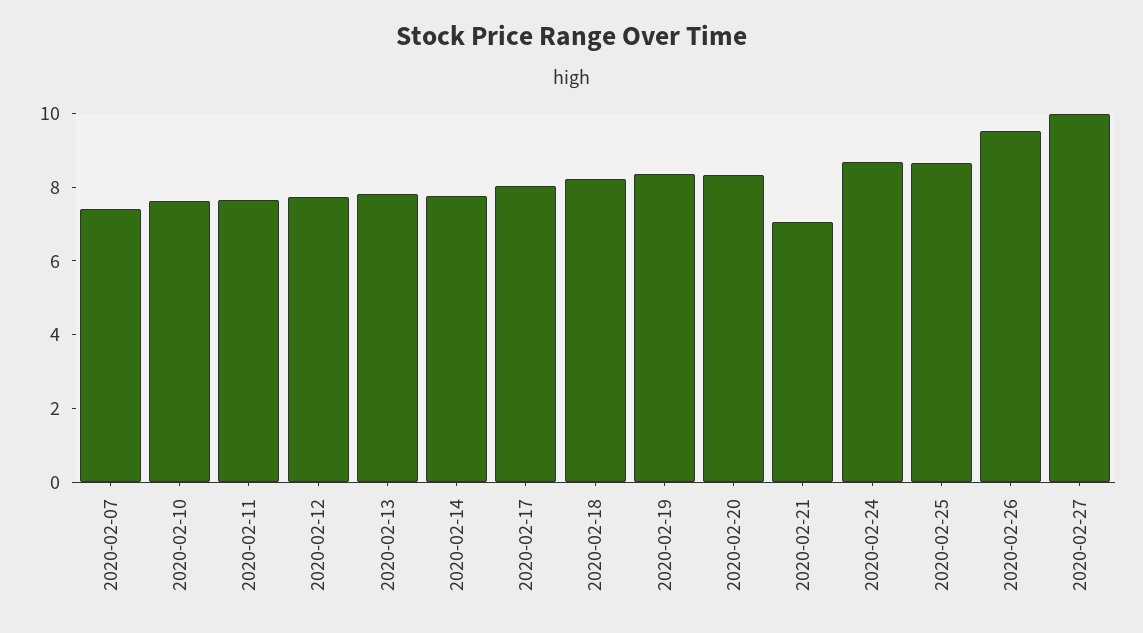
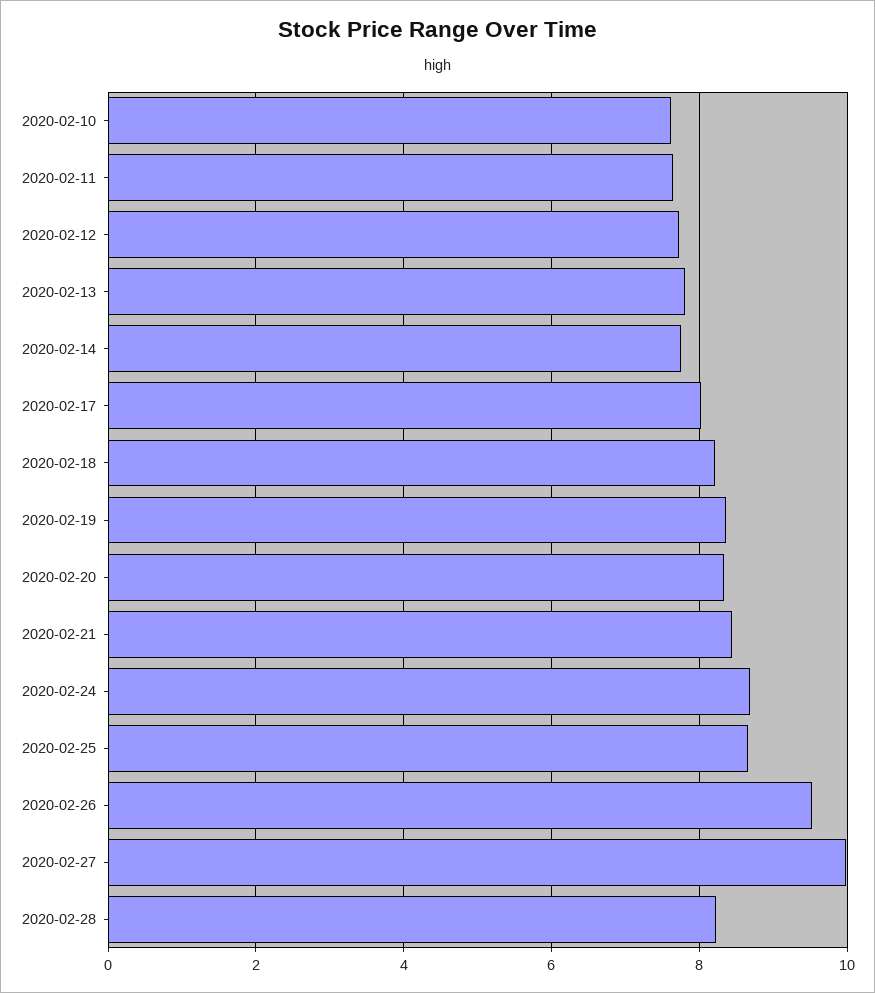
2020-02-07: 7.5 -> none
2020-02-21: 7 -> 8.4
2020-02-28: none -> 8.2

